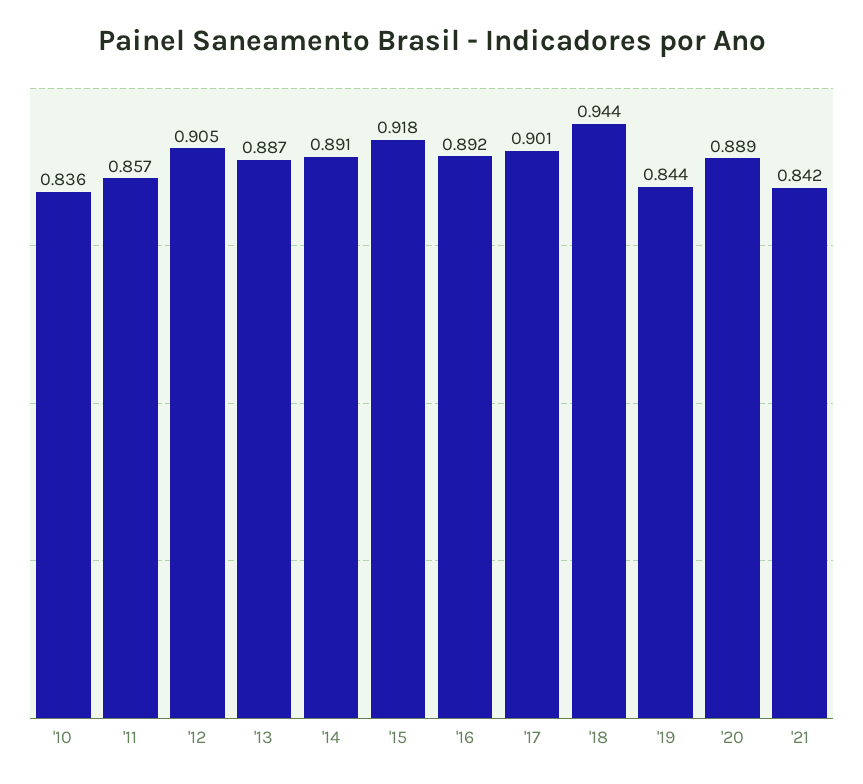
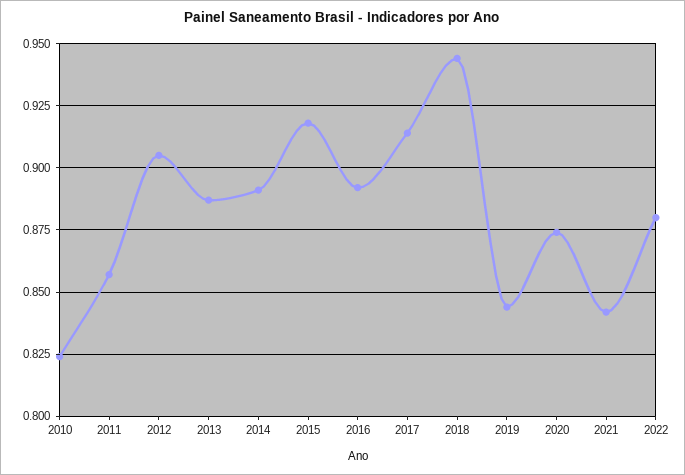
'10: 0.836 -> 0.825
'17: 0.901 -> 0.915
'20: 0.889 -> 0.875
2022: none -> 0.88

